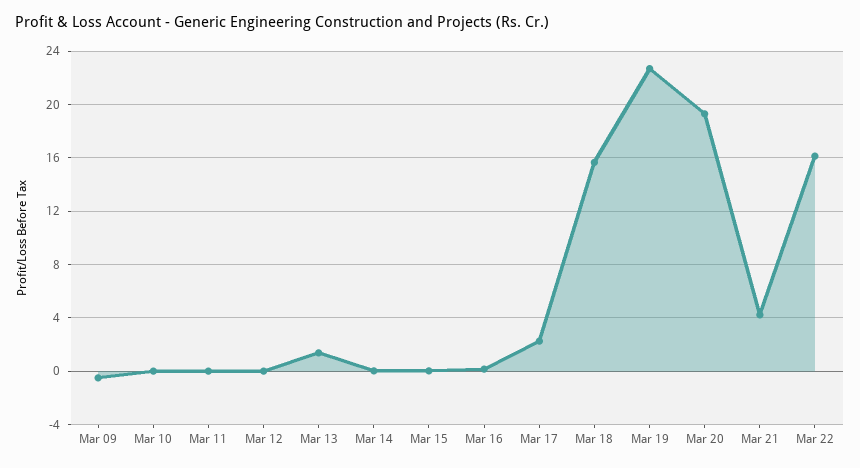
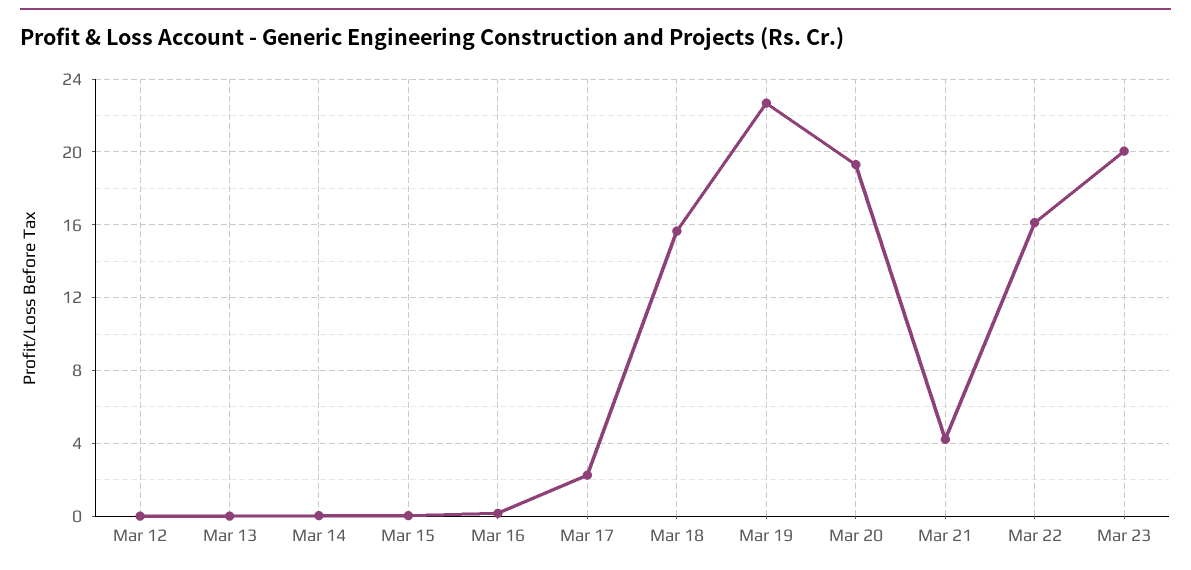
Mar 09: -0.5 -> none
Mar 10: 0 -> none
Mar 11: 0 -> none
Mar 13: 1.5 -> 0
Mar 23: none -> 20

